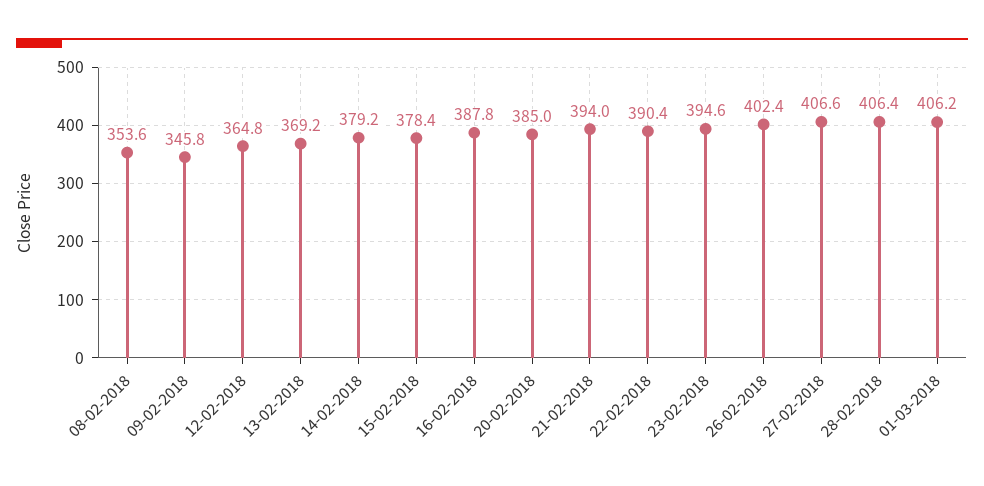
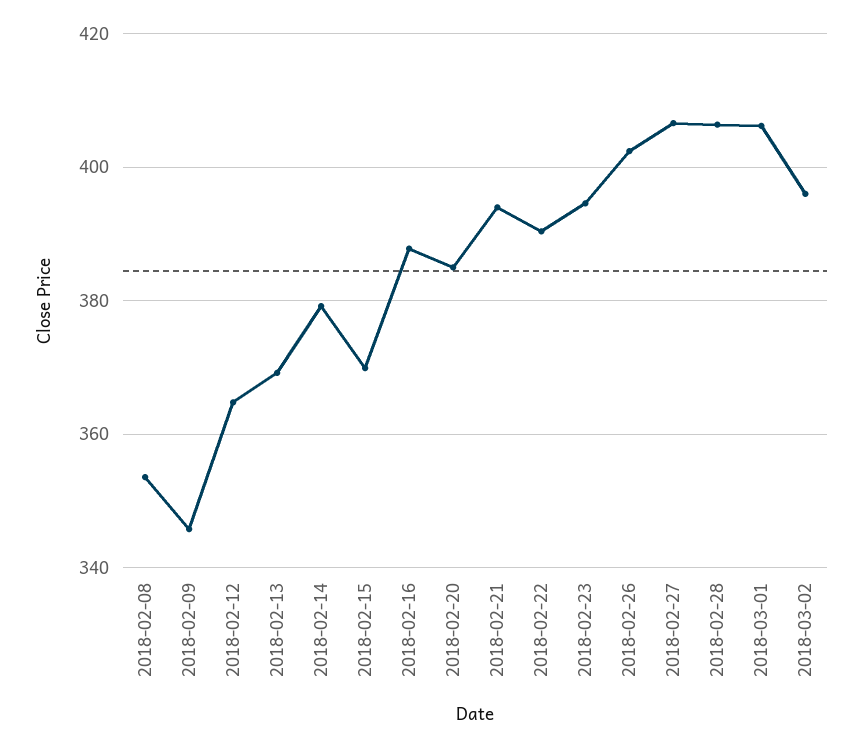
15-02-2018: 378.4 -> 370
2018-03-02: none -> 396

